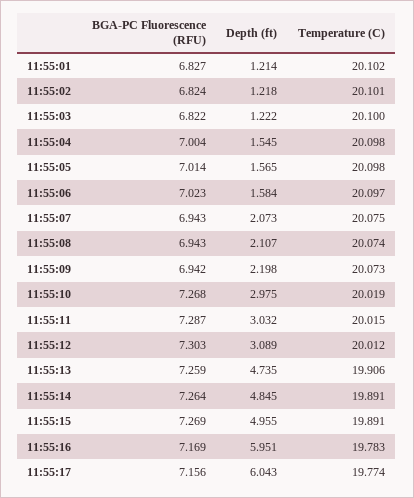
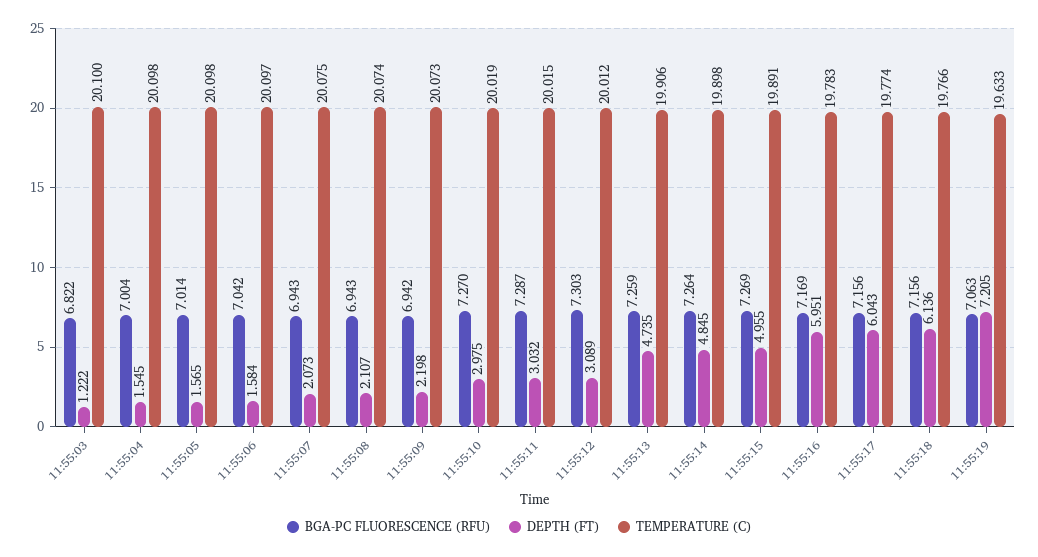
BGA-PC Fluorescence (RFU), 11:55:01: 6.827 -> none
Depth (ft), 11:55:01: 1.214 -> none
Temperature (C), 11:55:01: 20.102 -> none
BGA-PC Fluorescence (RFU), 11:55:02: 6.824 -> none
Depth (ft), 11:55:02: 1.218 -> none
Temperature (C), 11:55:02: 20.101 -> none
BGA-PC Fluorescence (RFU), 11:55:06: 7.023 -> 7.042
BGA-PC Fluorescence (RFU), 11:55:10: 7.268 -> 7.27
Temperature (C), 11:55:14: 19.891 -> 19.898
BGA-PC Fluorescence (RFU), 11:55:18: none -> 7.156
Depth (ft), 11:55:18: none -> 6.136
Temperature (C), 11:55:18: none -> 19.766
BGA-PC Fluorescence (RFU), 11:55:19: none -> 7.063
Depth (ft), 11:55:19: none -> 7.205
Temperature (C), 11:55:19: none -> 19.633

